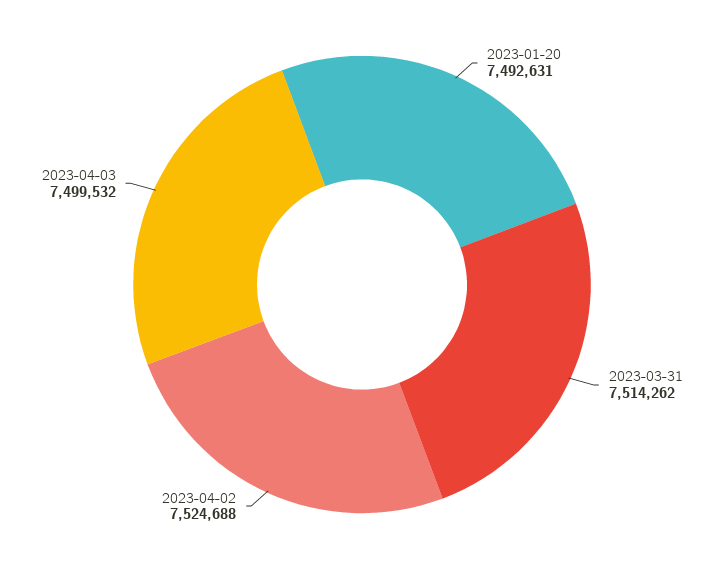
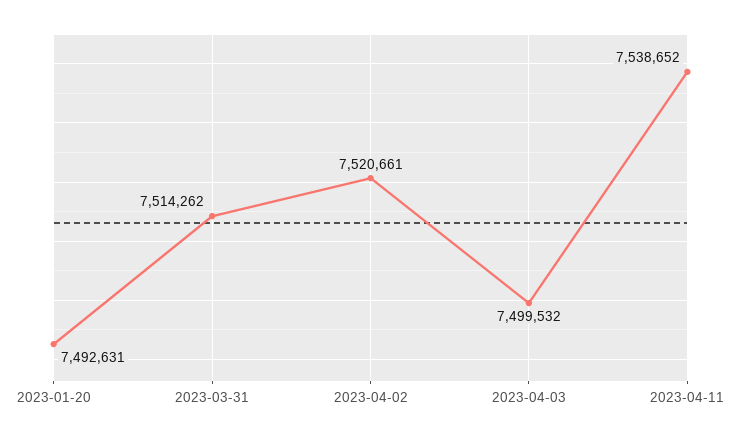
2023-04-02: 7524688 -> 7520661
2023-04-11: none -> 7538652

